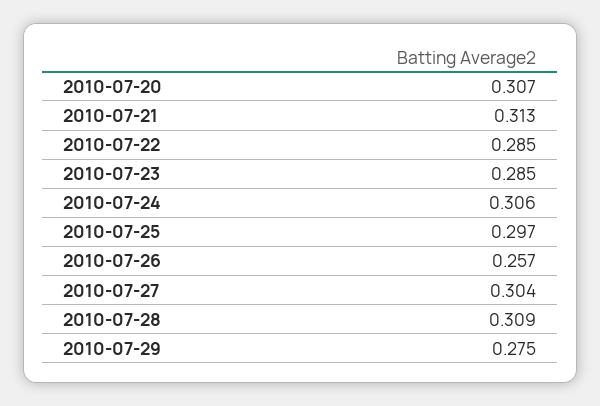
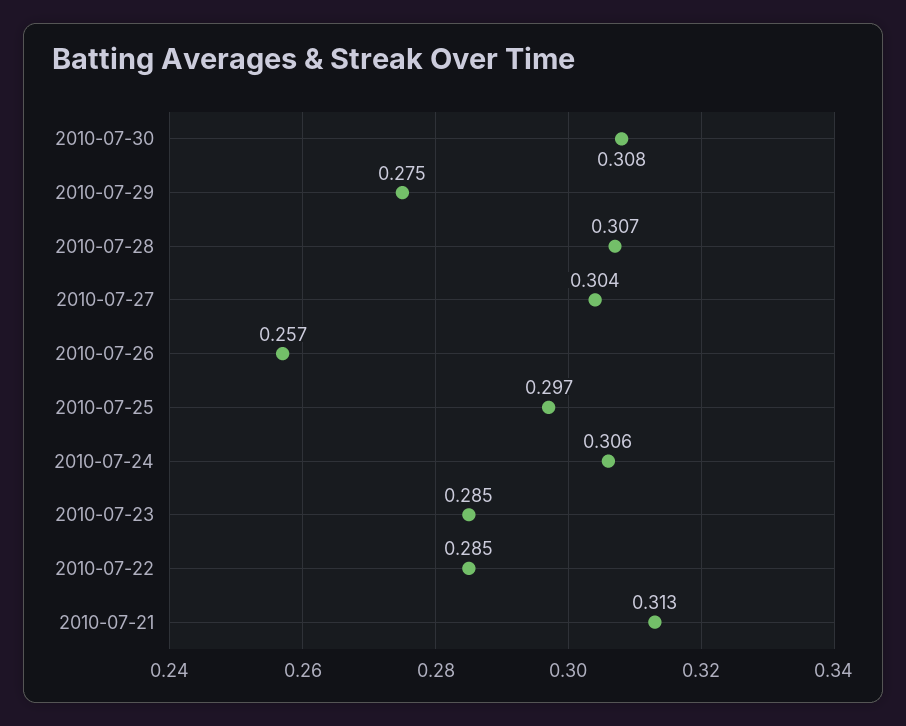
2010-07-20: 0.307 -> none
2010-07-28: 0.309 -> 0.307
2010-07-30: none -> 0.308

